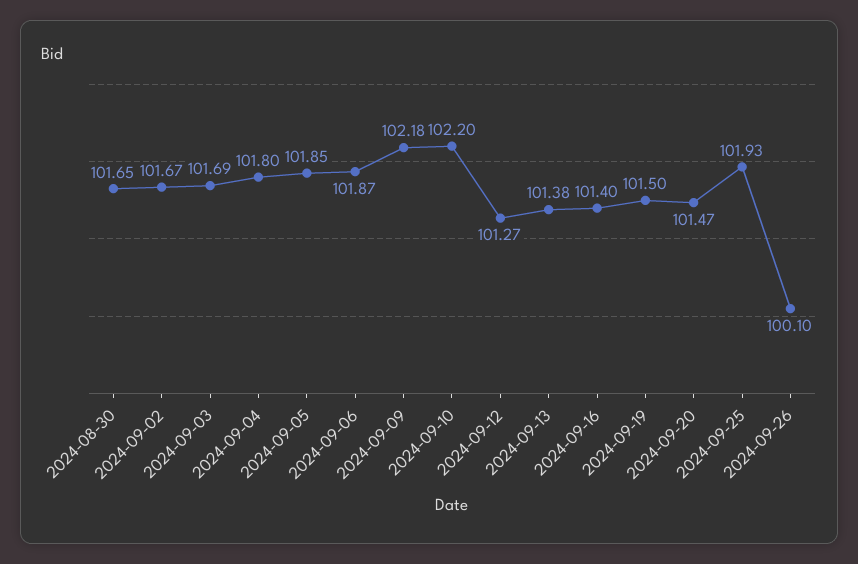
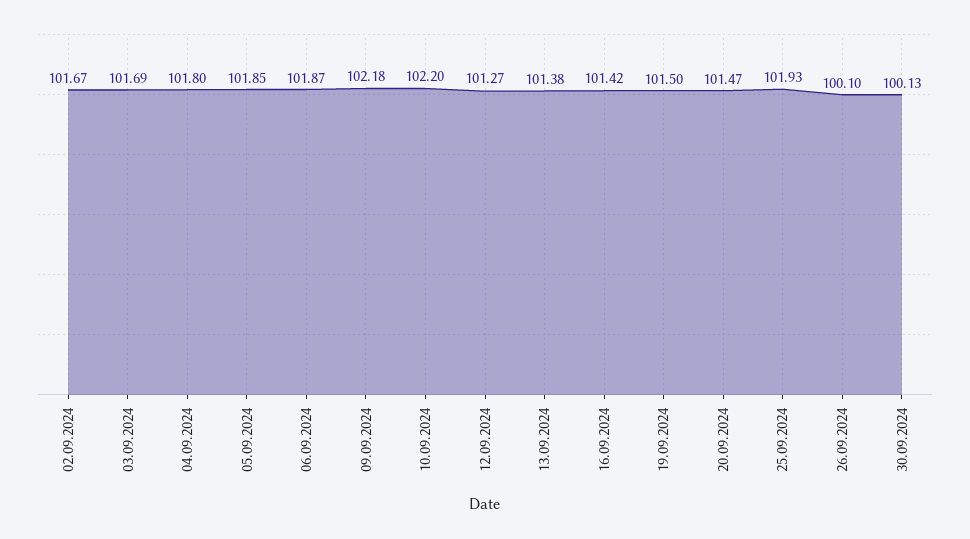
2024-08-30: 101.65 -> none
2024-09-16: 101.4 -> 101.42
30.09.2024: none -> 100.13

